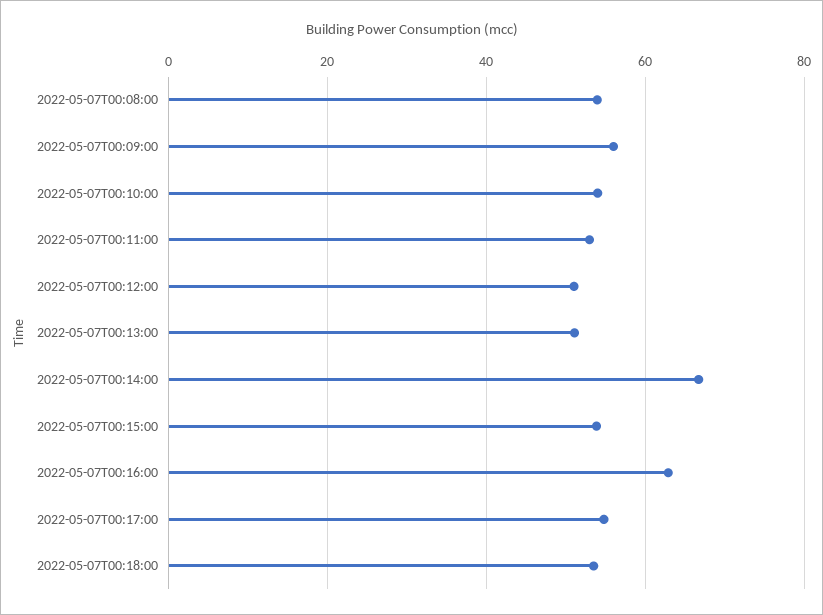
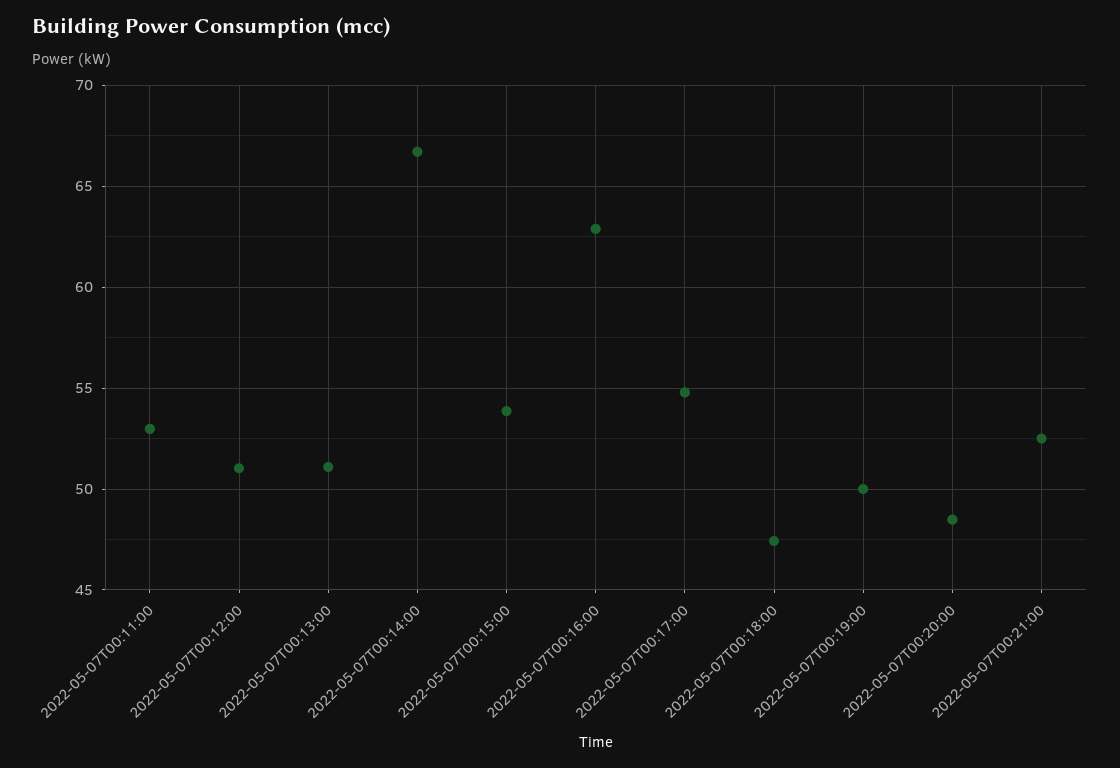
2022-05-07T00:08:00: 54 -> none
2022-05-07T00:09:00: 56 -> none
2022-05-07T00:10:00: 54 -> none
2022-05-07T00:18:00: 54 -> 47.5
2022-05-07T00:19:00: none -> 50
2022-05-07T00:20:00: none -> 48.5
2022-05-07T00:21:00: none -> 52.5

